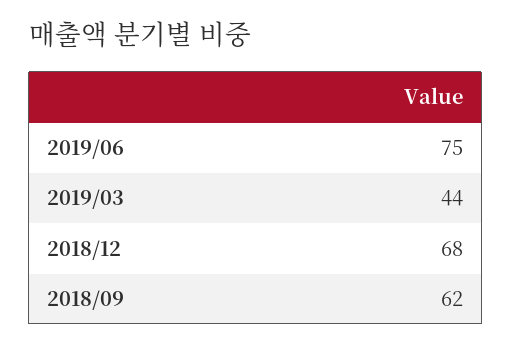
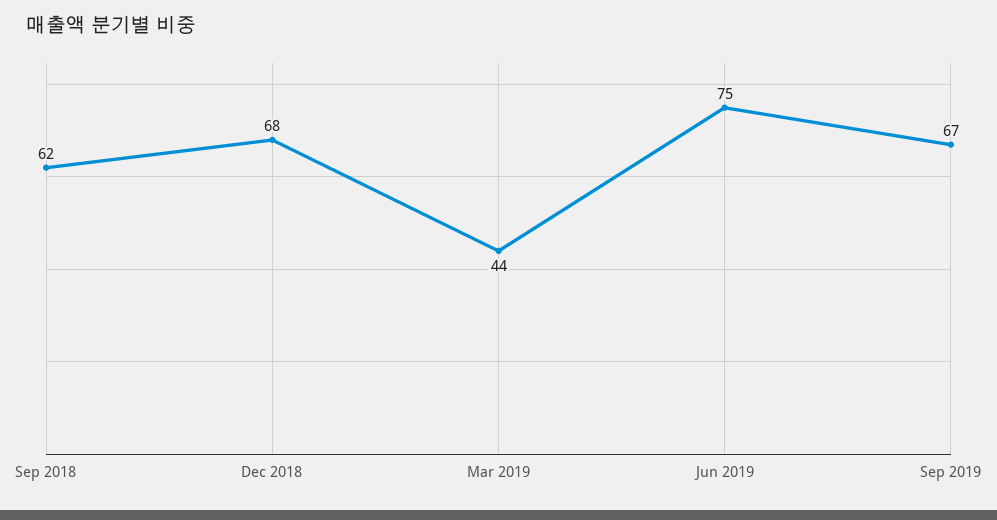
Sep 2019: none -> 67

